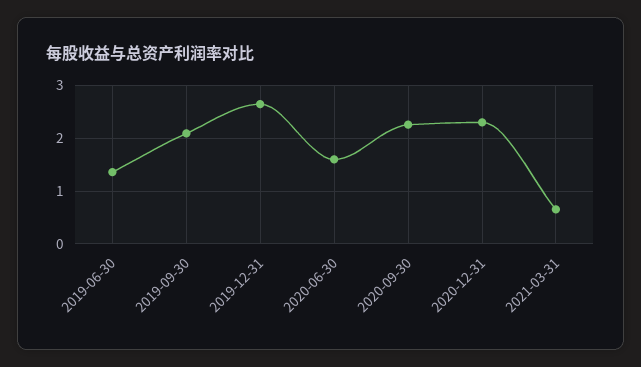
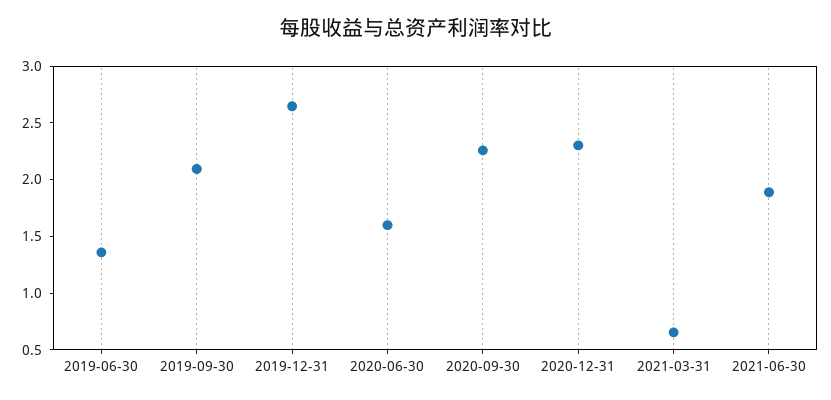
2021-06-30: none -> 1.9

